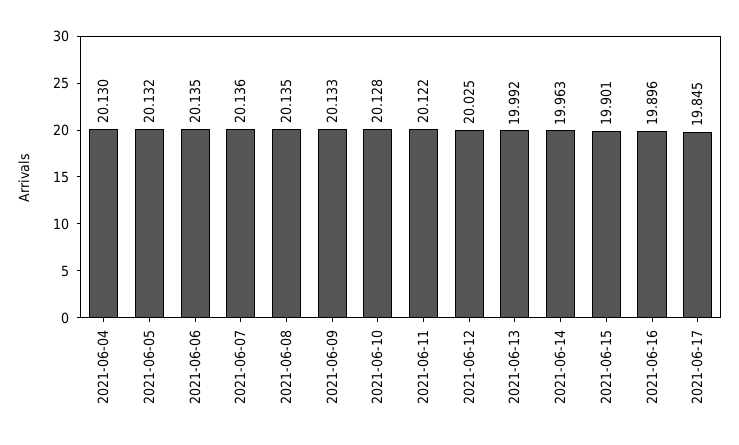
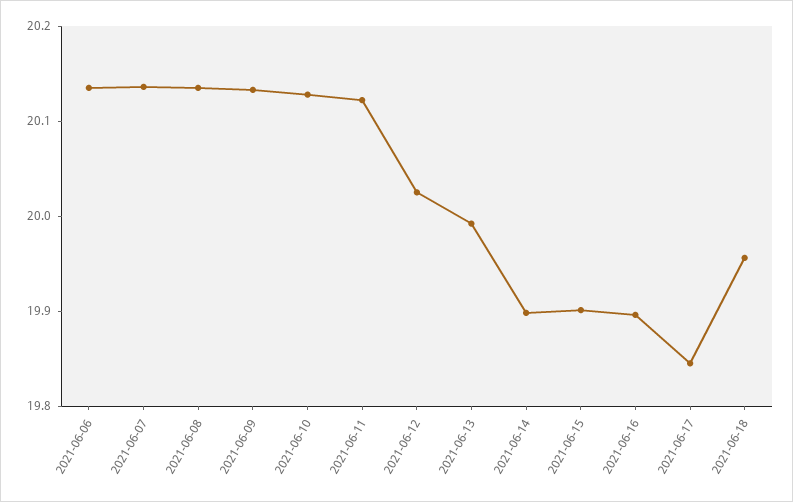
2021-06-04: 20.13 -> none
2021-06-05: 20.132 -> none
2021-06-14: 19.963 -> 19.9
2021-06-18: none -> 19.96

